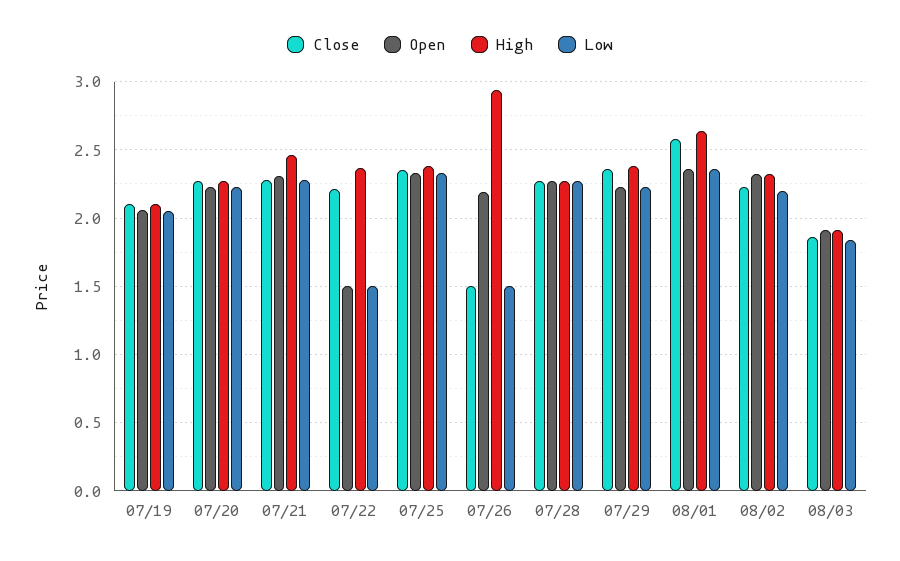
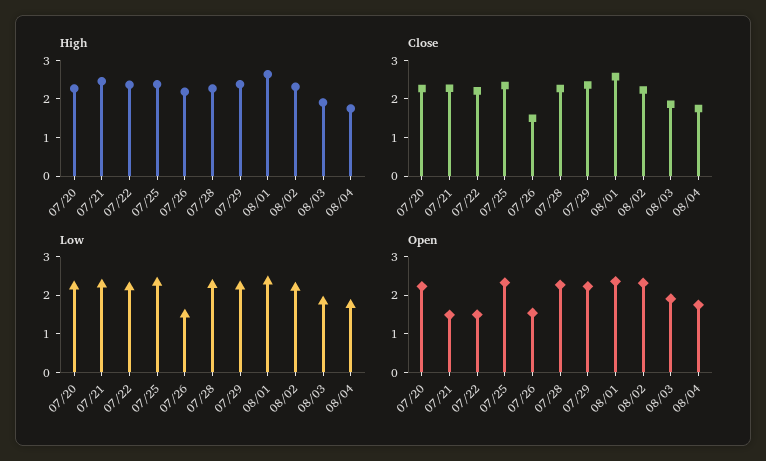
Close, 07/19: 2.1 -> none
Open, 07/19: 2.05 -> none
High, 07/19: 2.1 -> none
Low, 07/19: 2.05 -> none
Open, 07/21: 2.3 -> 1.5
Low, 07/22: 1.5 -> 2.25
Open, 07/26: 2.2 -> 1.5
High, 07/26: 2.95 -> 2.25
High, 08/04: none -> 1.75
Close, 08/04: none -> 1.75
Low, 08/04: none -> 1.75
Open, 08/04: none -> 1.75

